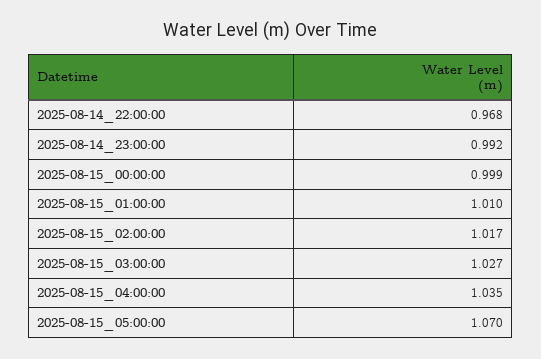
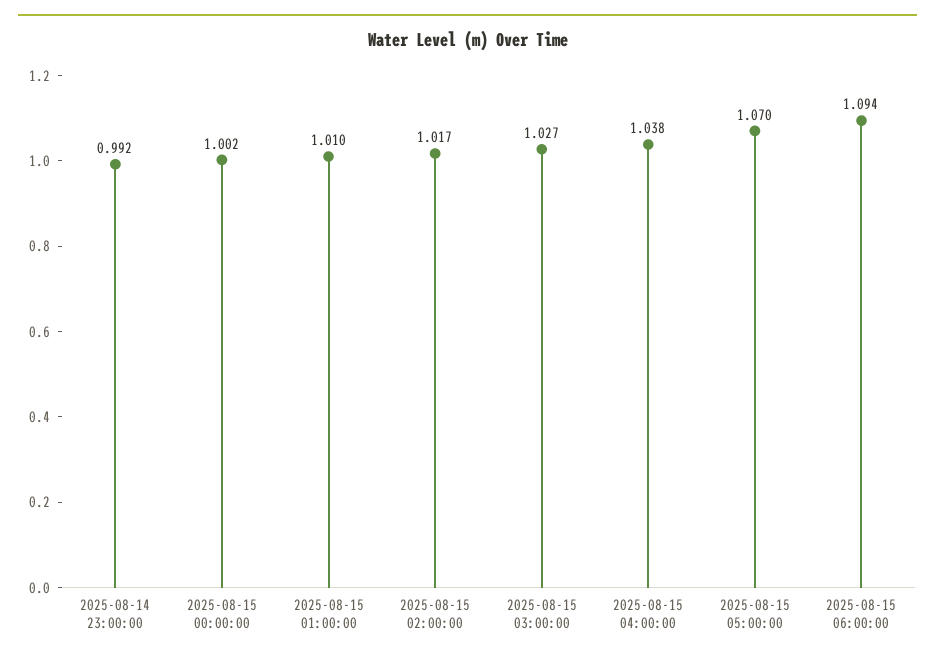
2025-08-14_22:00:00: 0.968 -> none
2025-08-15_00:00:00: 0.999 -> 1.002
2025-08-15_04:00:00: 1.035 -> 1.038
2025-08-15 06:00:00: none -> 1.094

